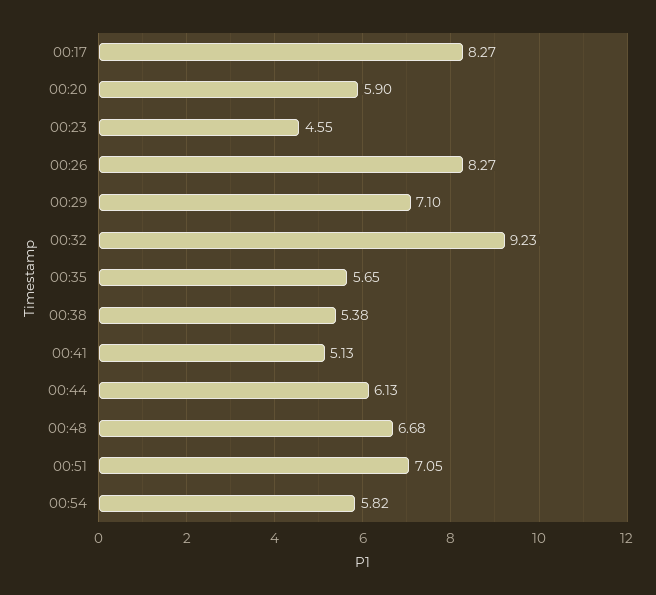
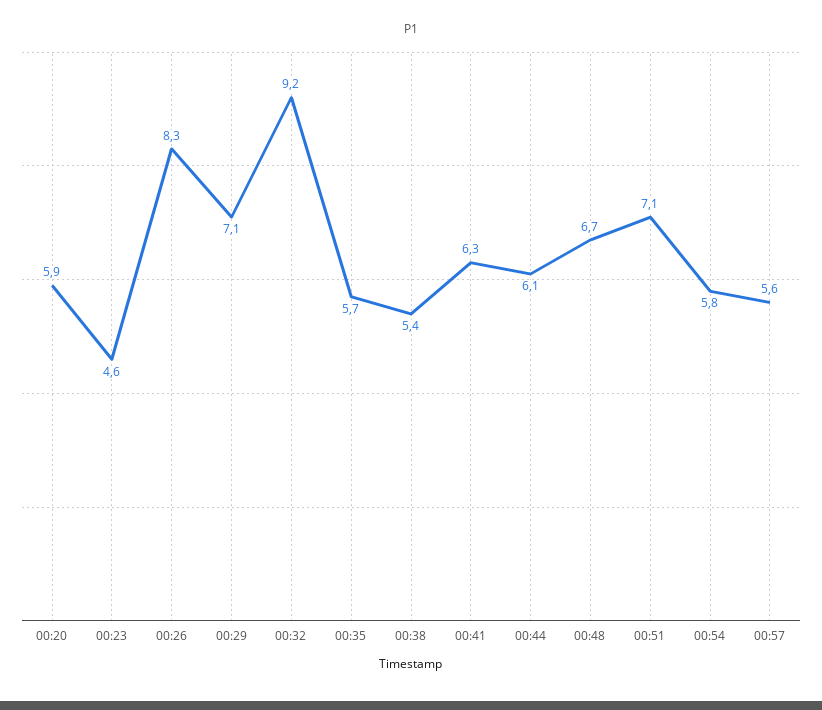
00:17: 8.27 -> none
00:41: 5.13 -> 6.3
00:57: none -> 5.6

